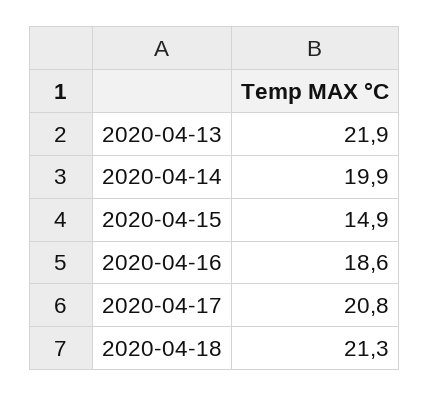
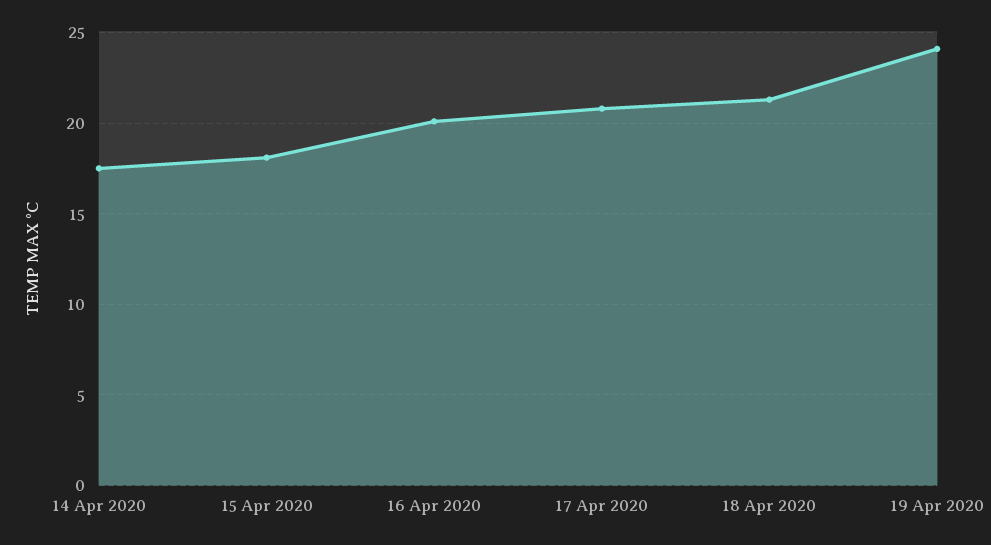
2020-04-13: 21.9 -> none
2020-04-14: 19.9 -> 17.5
2020-04-15: 14.9 -> 18
2020-04-16: 18.6 -> 20
19 Apr 2020: none -> 24

